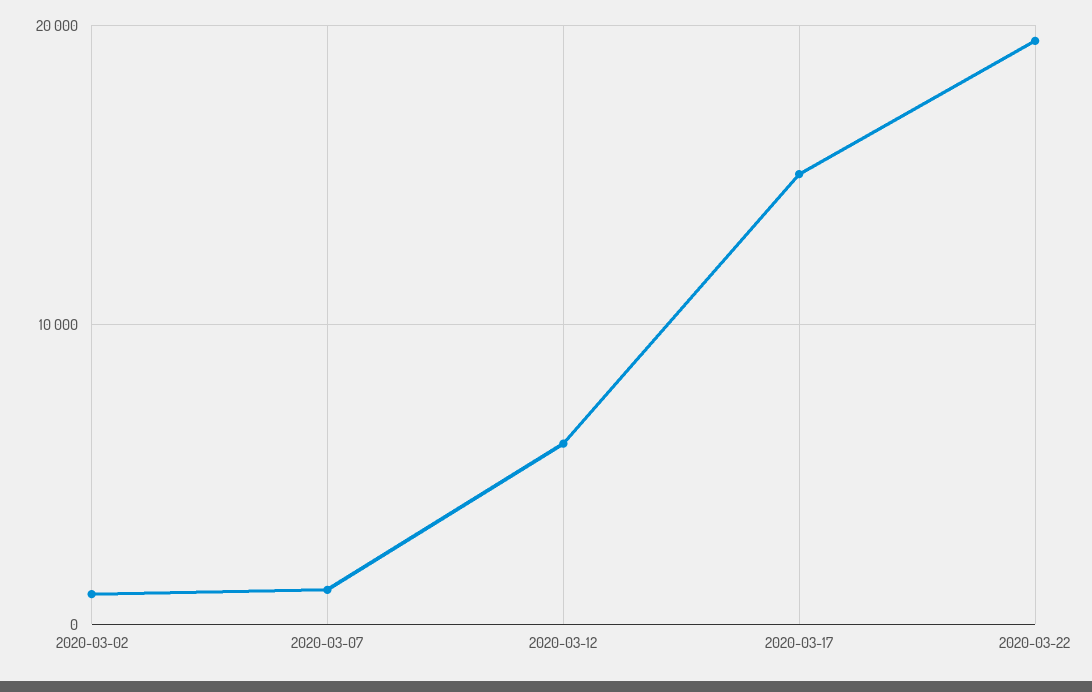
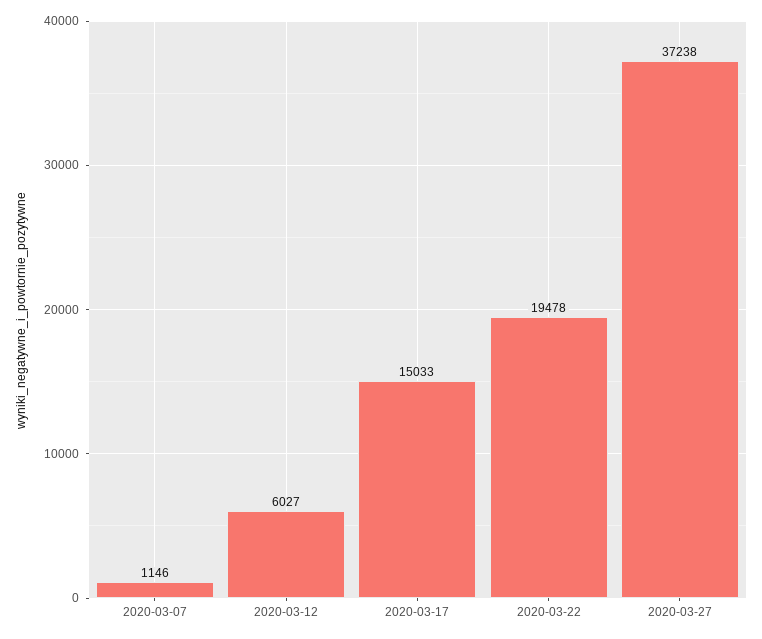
2020-03-02: 1000 -> none
2020-03-27: none -> 37238

